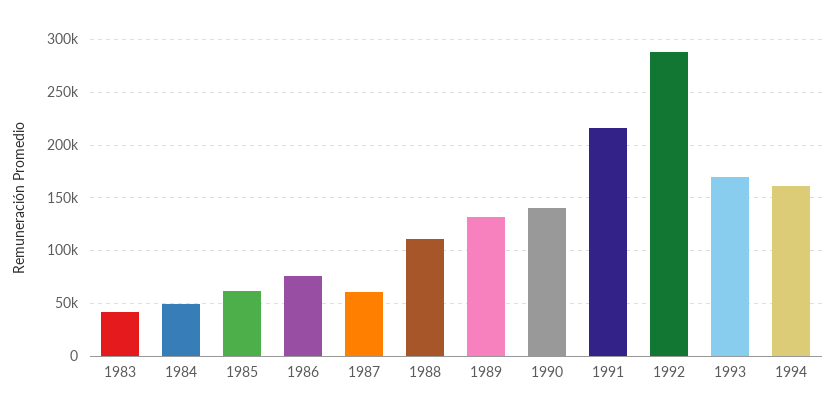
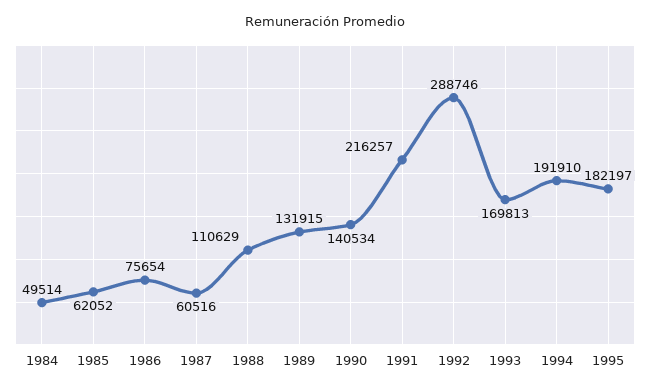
1983: 40000 -> none
1994: 160000 -> 191910
1995: none -> 182197

